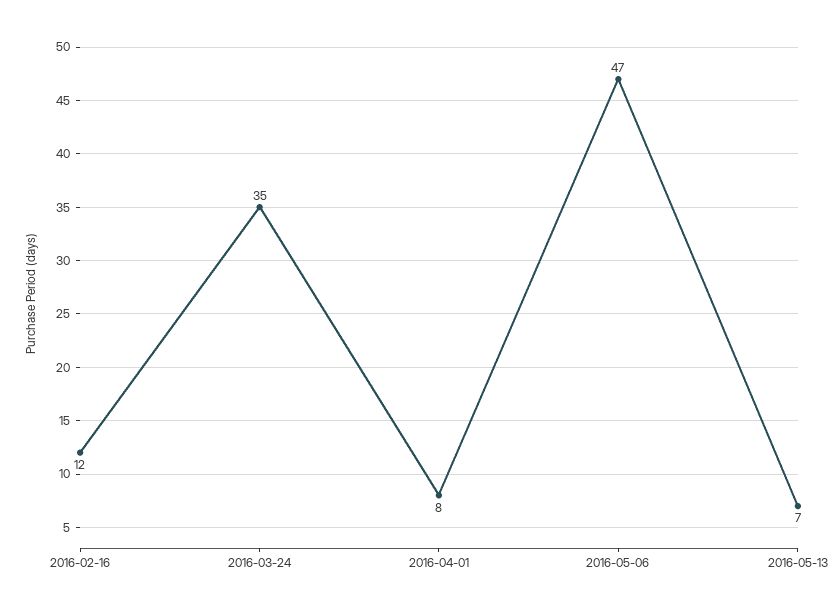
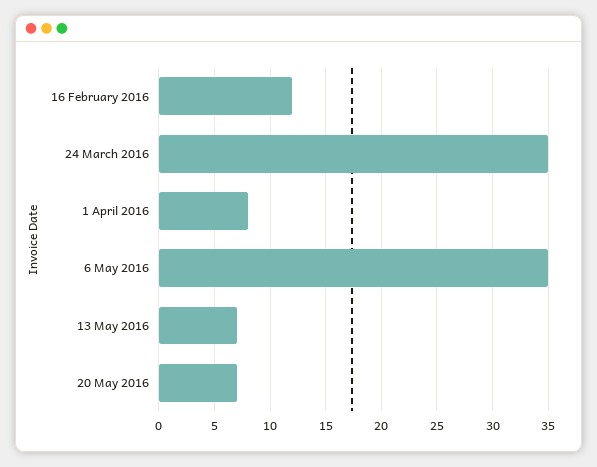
2016-05-06: 47 -> 35
20 May 2016: none -> 7

